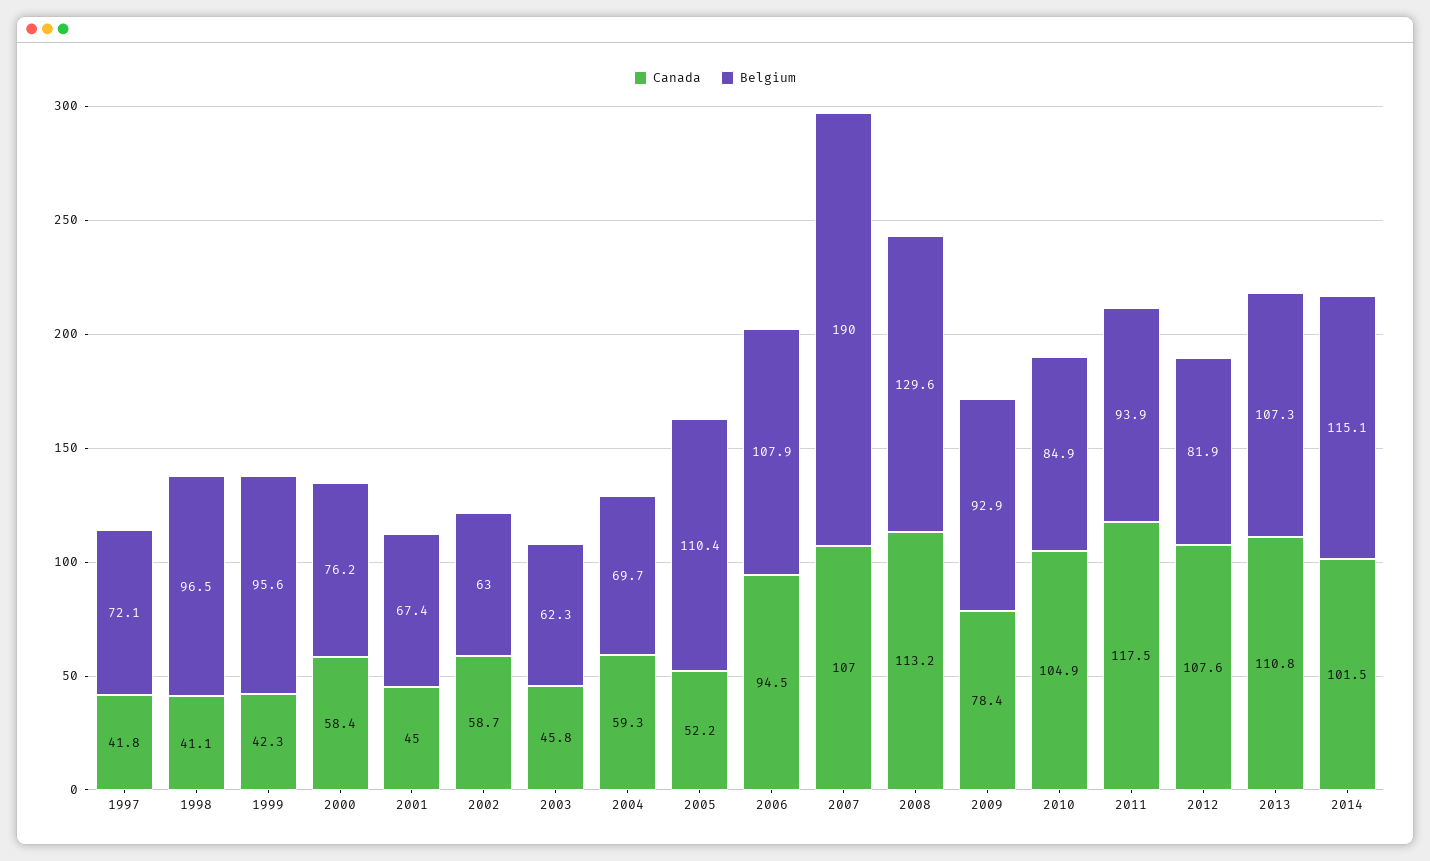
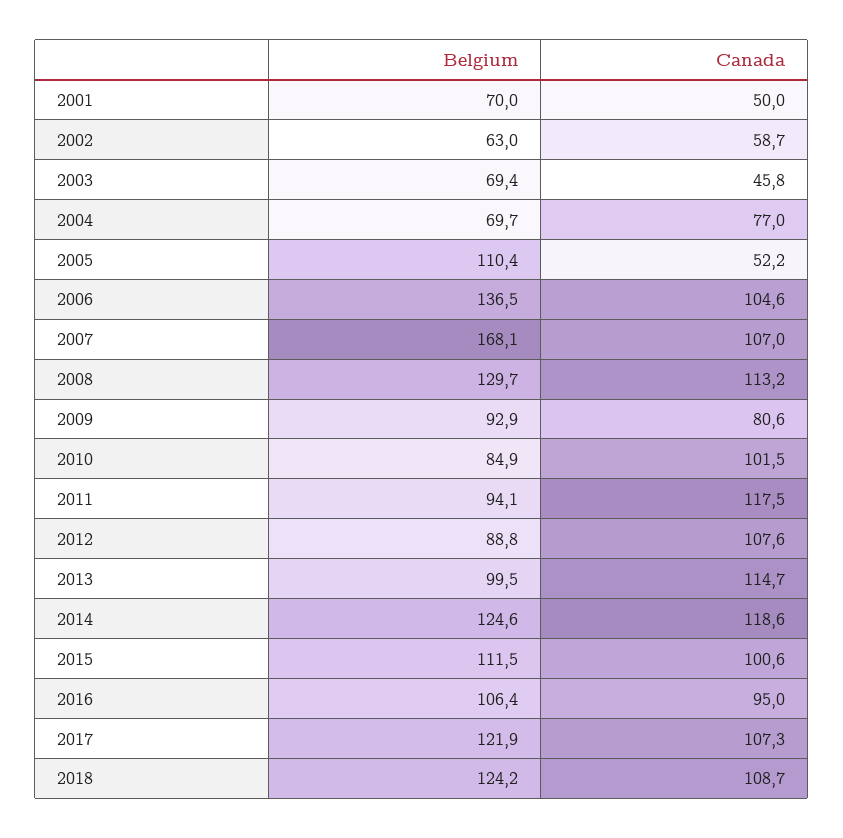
Canada, 1997: 41.8 -> none
Belgium, 1997: 72.1 -> none
Canada, 1998: 41.1 -> none
Belgium, 1998: 96.5 -> none
Canada, 1999: 42.3 -> none
Belgium, 1999: 95.6 -> none
Canada, 2000: 58.4 -> none
Belgium, 2000: 76.2 -> none
Canada, 2001: 45 -> 50
Belgium, 2001: 67.4 -> 70
Belgium, 2003: 62.3 -> 69.4
Canada, 2004: 59.3 -> 77
Canada, 2006: 94.5 -> 104.6
Belgium, 2006: 107.9 -> 136.5
Belgium, 2007: 190 -> 168.1
Belgium, 2008: 129.6 -> 129.7
Canada, 2009: 78.4 -> 80.6
Canada, 2010: 104.9 -> 101.5
Belgium, 2011: 93.9 -> 94.1
Belgium, 2012: 81.9 -> 88.8
Canada, 2013: 110.8 -> 114.7
Belgium, 2013: 107.3 -> 99.5
Canada, 2014: 101.5 -> 118.6
Belgium, 2014: 115.1 -> 124.6
Belgium, 2015: none -> 111.5
Canada, 2015: none -> 100.6
Belgium, 2016: none -> 106.4
Canada, 2016: none -> 95
Belgium, 2017: none -> 121.9
Canada, 2017: none -> 107.3
Belgium, 2018: none -> 124.2
Canada, 2018: none -> 108.7

